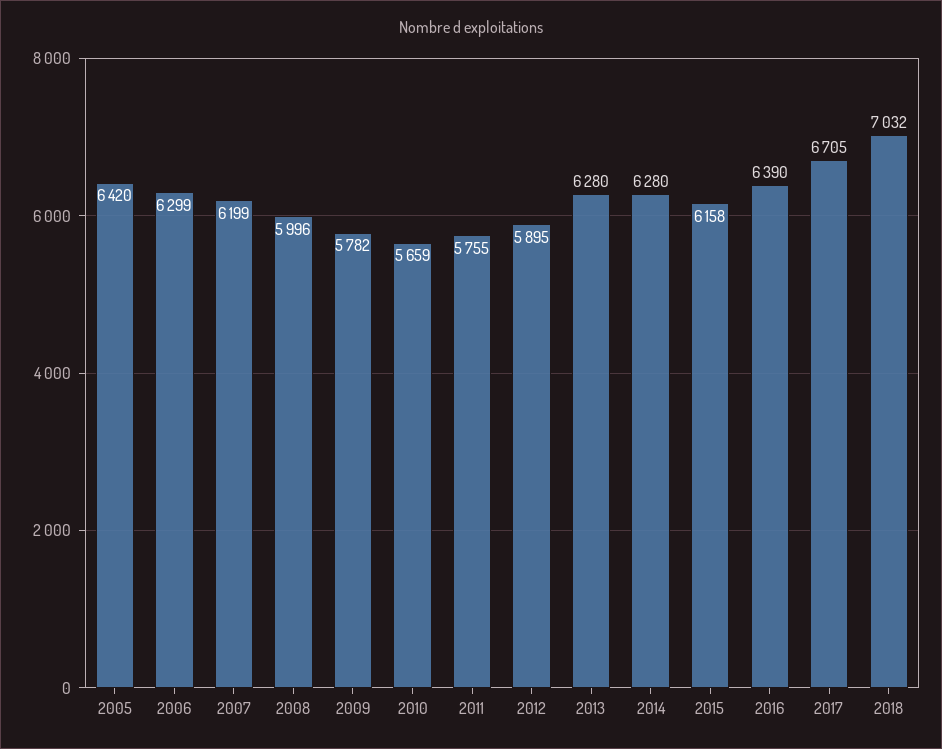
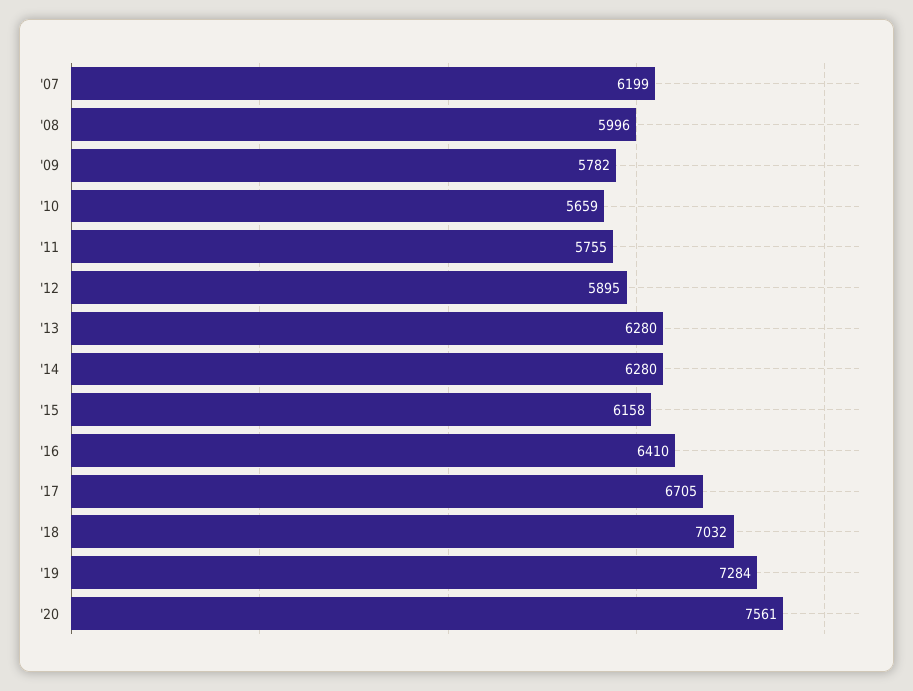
2005: 6420 -> none
2006: 6299 -> none
2016: 6390 -> 6410
'19: none -> 7284
'20: none -> 7561

